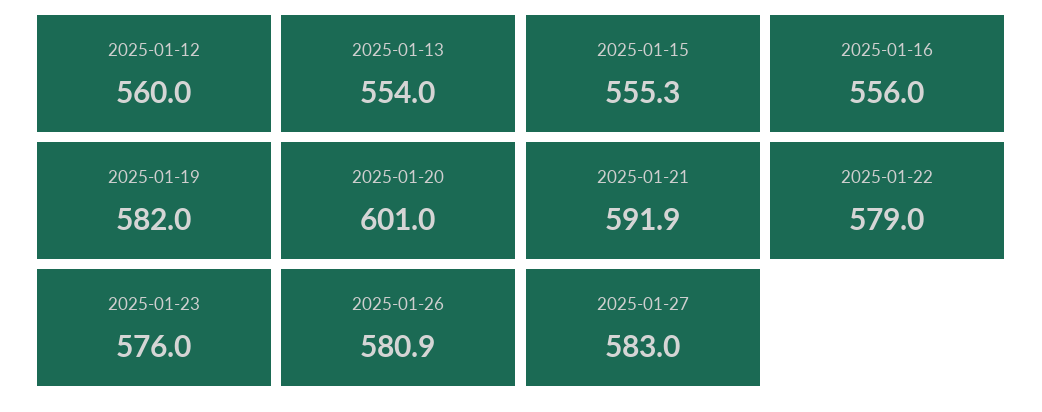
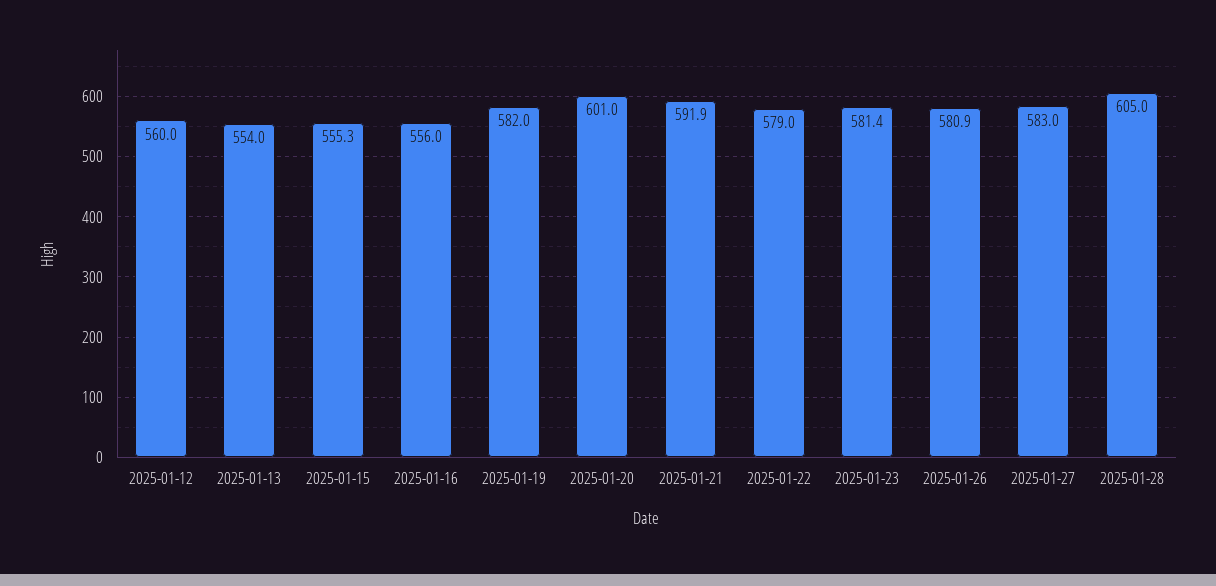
2025-01-23: 576 -> 581.4
2025-01-28: none -> 605

